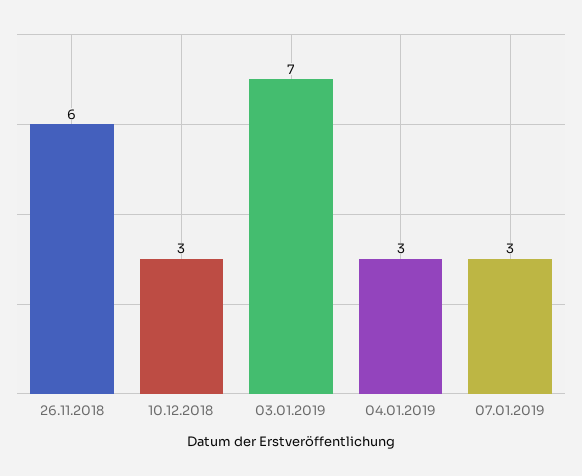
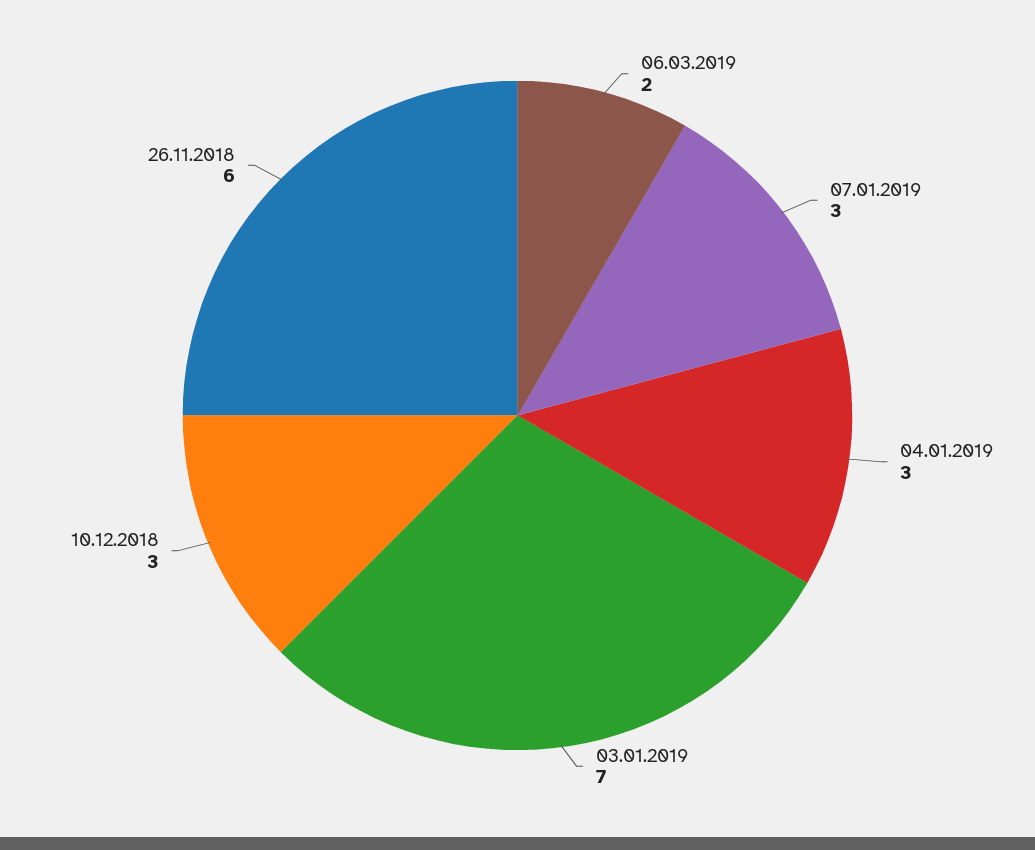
06.03.2019: none -> 2

